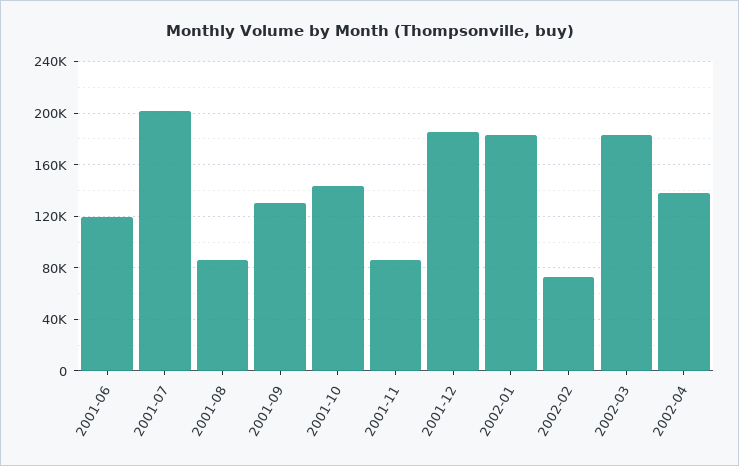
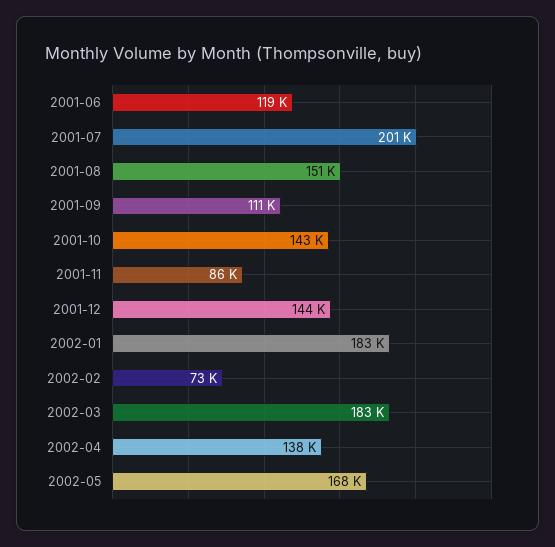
2001-08: 85000 -> 151000
2001-09: 130000 -> 111000
2001-12: 185000 -> 144000
2002-05: none -> 168000

